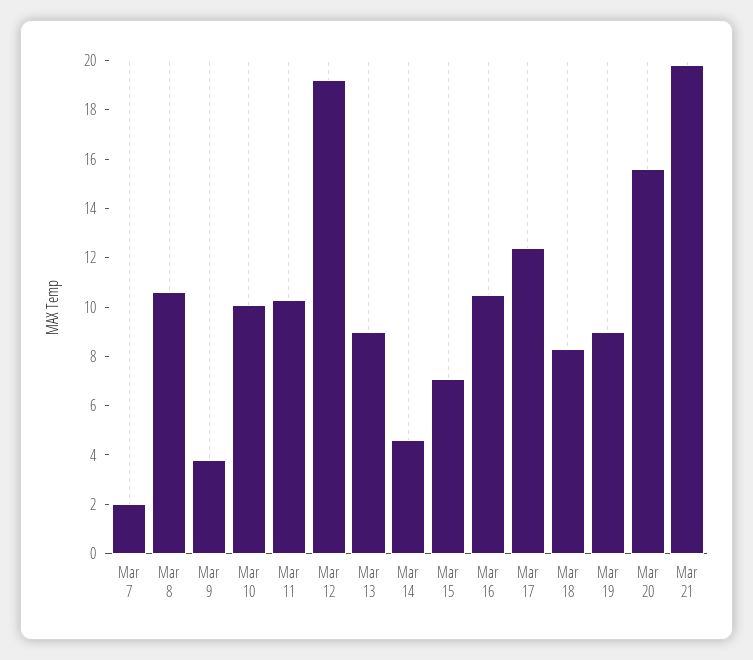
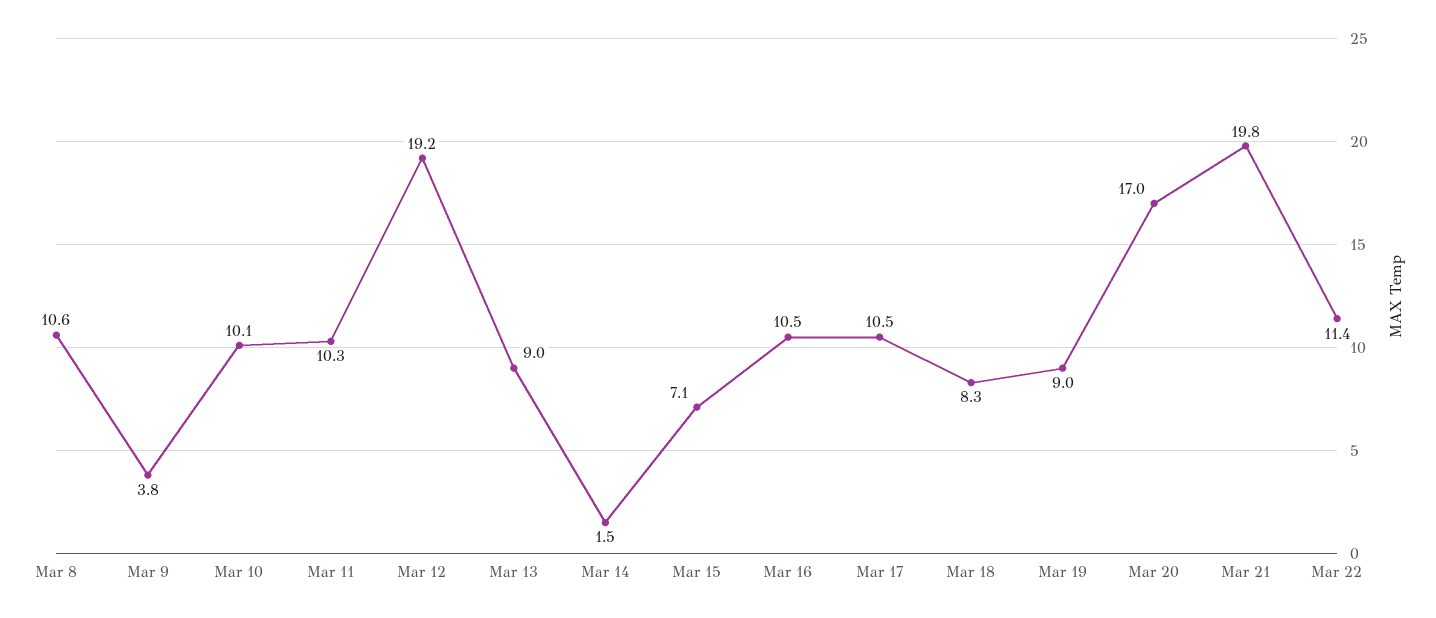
Mar 7: 2 -> none
Mar 14: 4.5 -> 1.5
Mar 17: 12.5 -> 10.5
Mar 20: 15.5 -> 17
Mar 22: none -> 11.4

